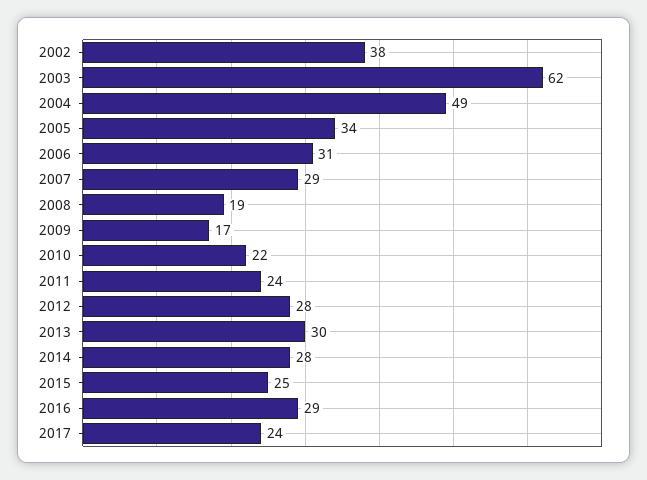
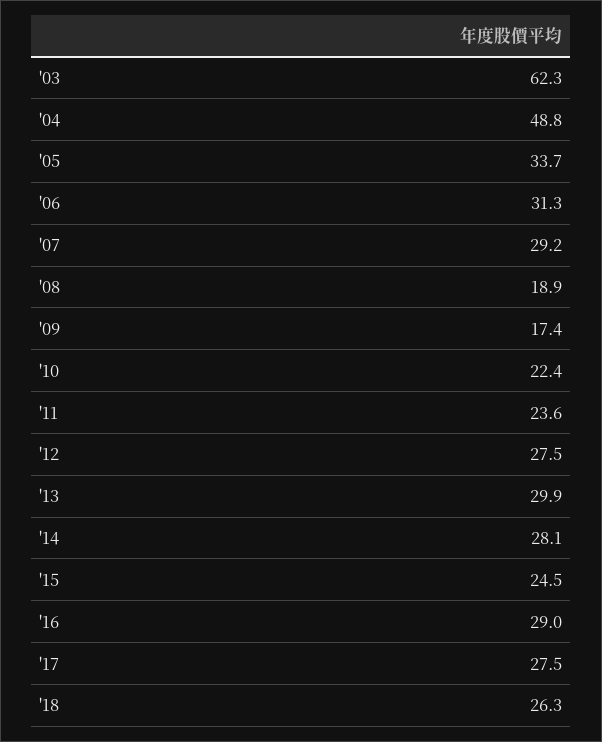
2002: 38 -> none
2017: 24 -> 27.5
'18: none -> 26.3

